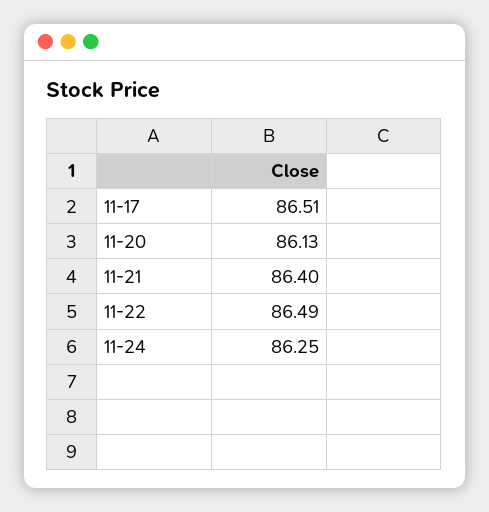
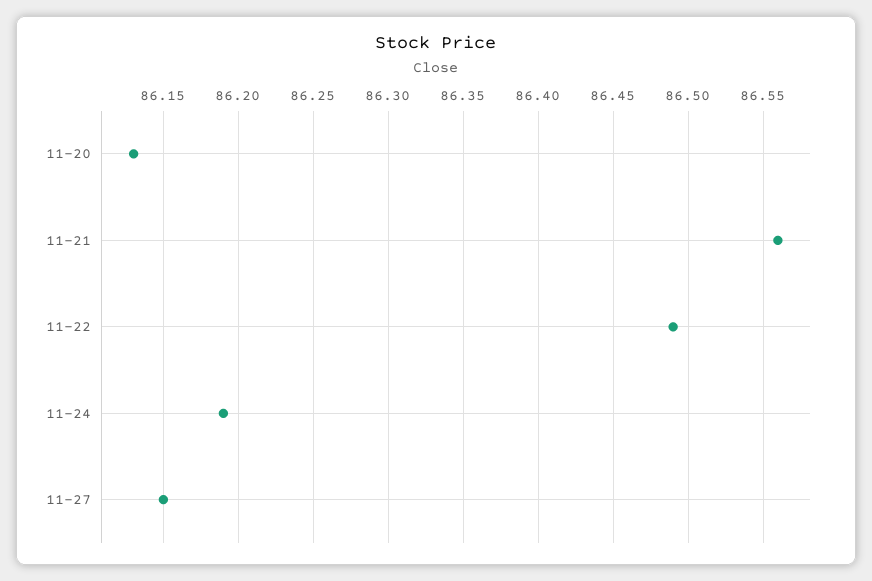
11-17: 86.51 -> none
11-21: 86.4 -> 86.56
11-24: 86.25 -> 86.19
11-27: none -> 86.15

